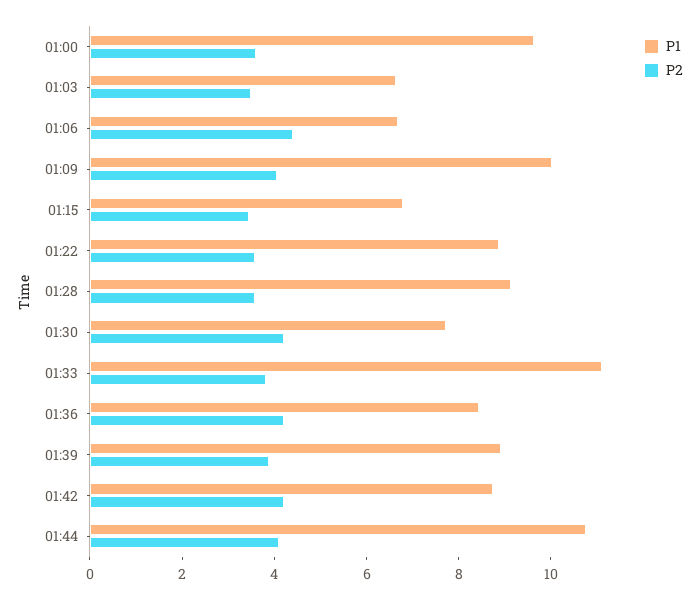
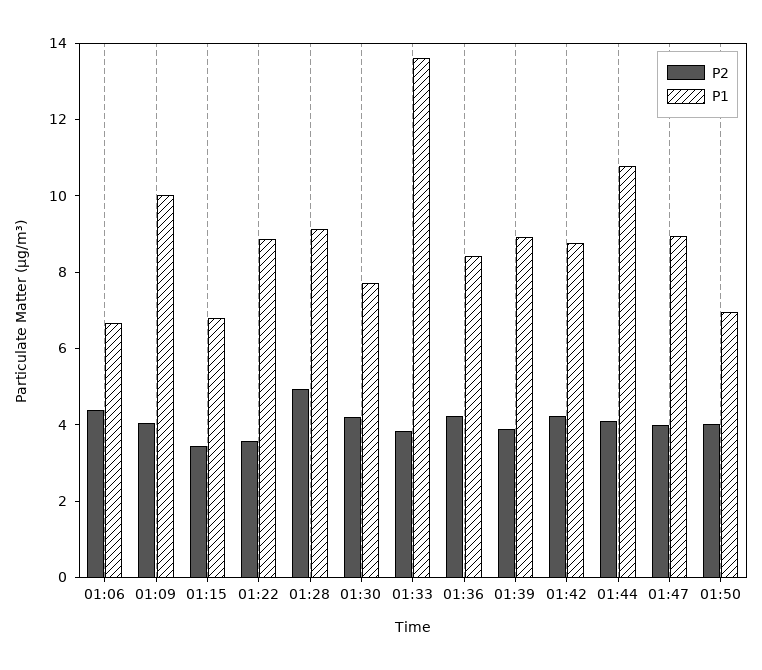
P1, 01:00: 9.5 -> none
P2, 01:00: 3.5 -> none
P1, 01:03: 6.5 -> none
P2, 01:03: 3.5 -> none
P2, 01:28: 3.5 -> 5
P1, 01:33: 11 -> 13.5
P2, 01:47: none -> 4
P1, 01:47: none -> 9
P2, 01:50: none -> 4
P1, 01:50: none -> 7

